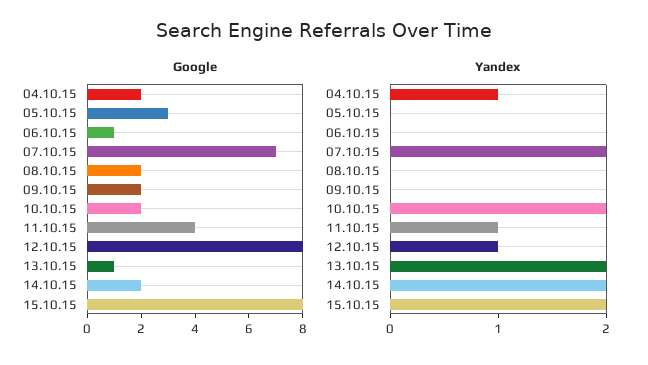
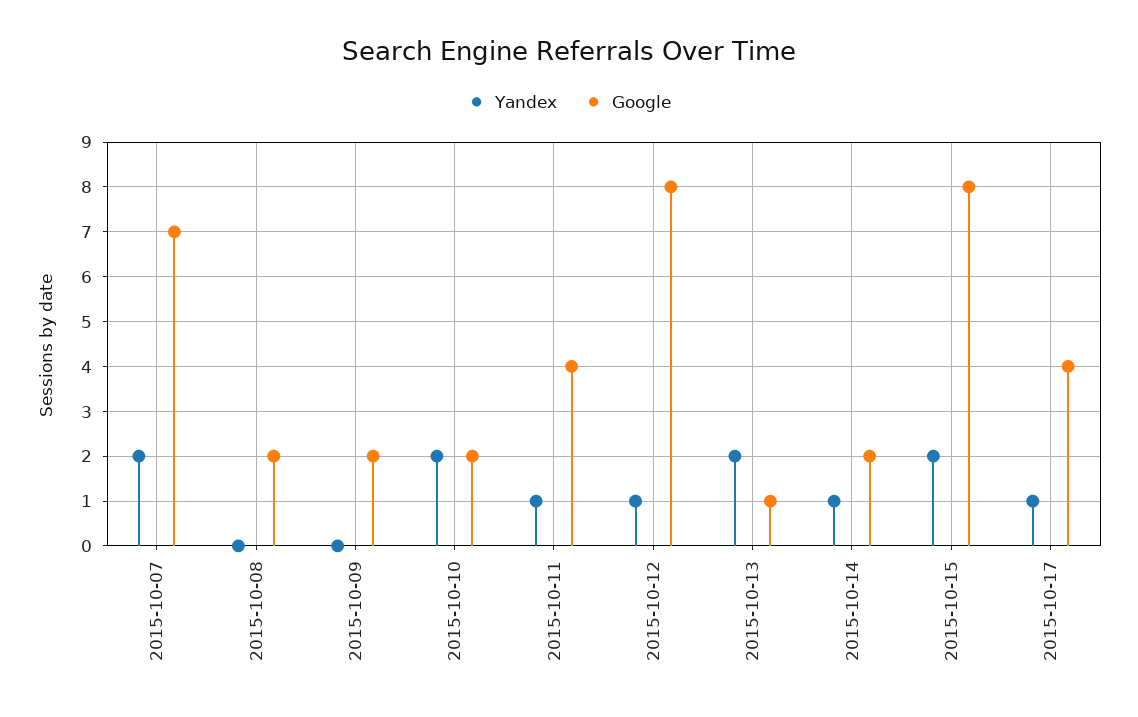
Google, 04.10.15: 2 -> none
Google, 05.10.15: 3 -> none
Google, 06.10.15: 1 -> none
Yandex, 04.10.15: 1 -> none
Yandex, 05.10.15: 0 -> none
Yandex, 06.10.15: 0 -> none
Yandex, 14.10.15: 2 -> 1
Yandex, 2015-10-17: none -> 1
Google, 2015-10-17: none -> 4

